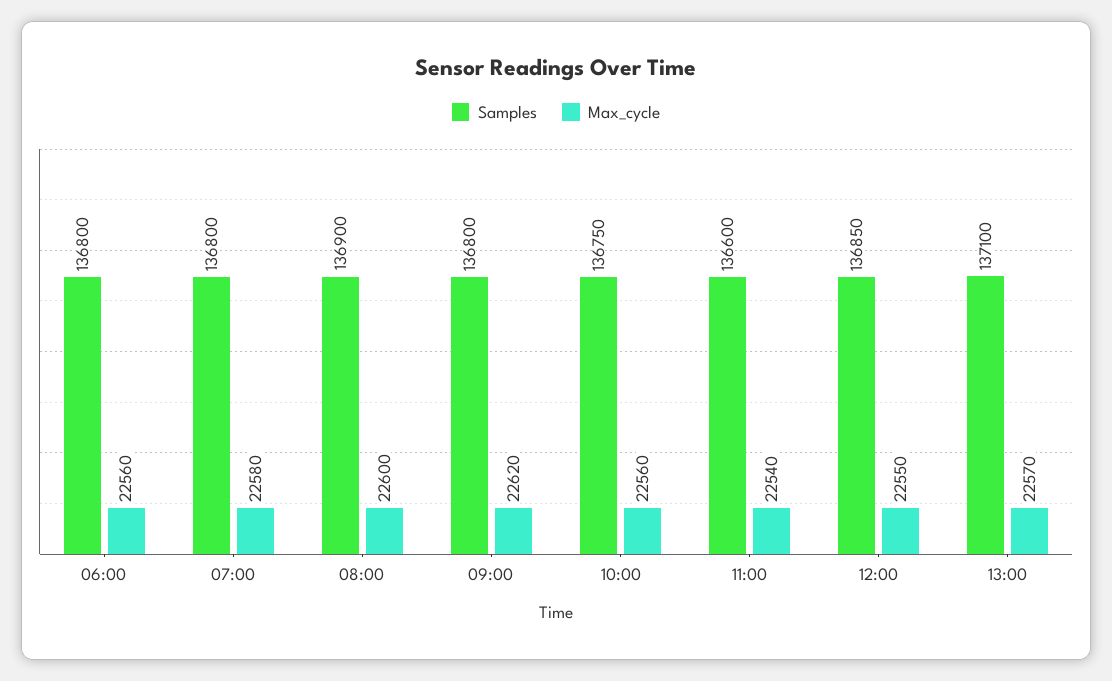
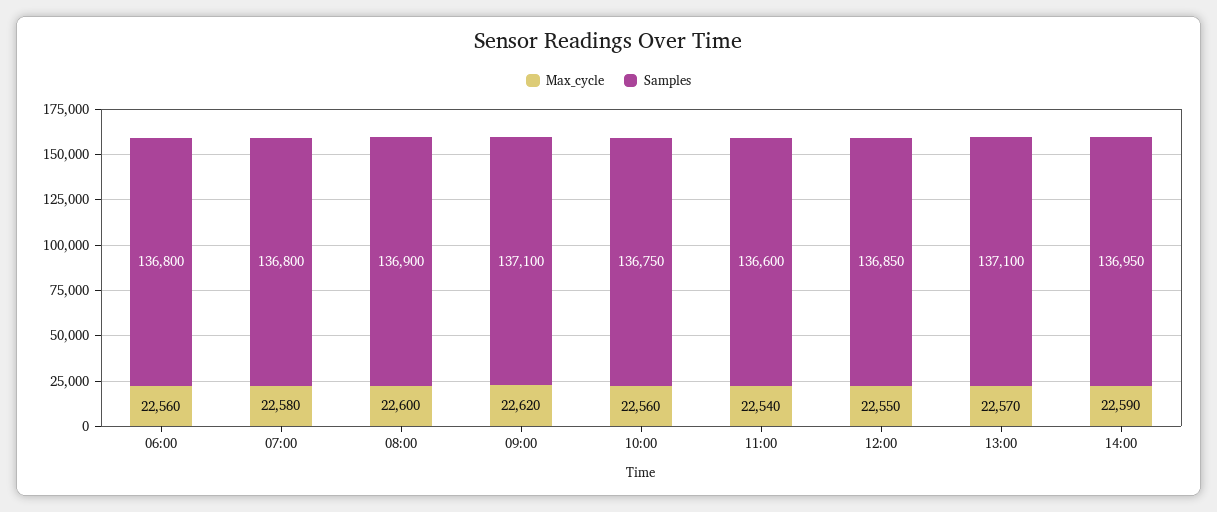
Samples, 09:00: 136800 -> 137100
Max_cycle, 14:00: none -> 22590
Samples, 14:00: none -> 136950

